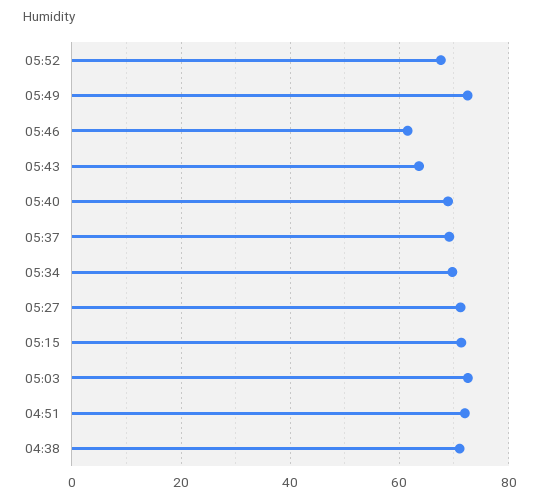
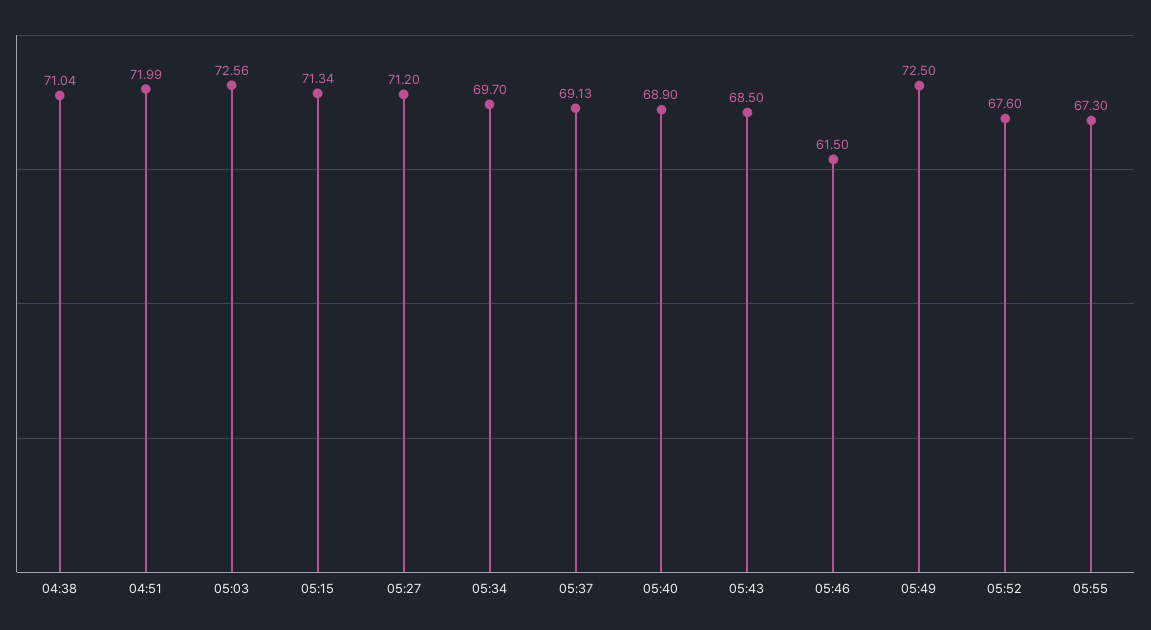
05:43: 64 -> 68.5
05:55: none -> 67.3

